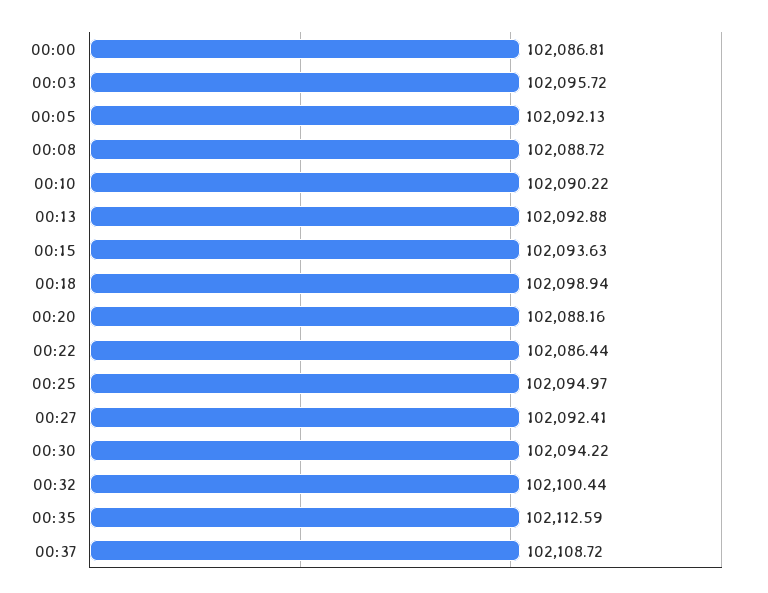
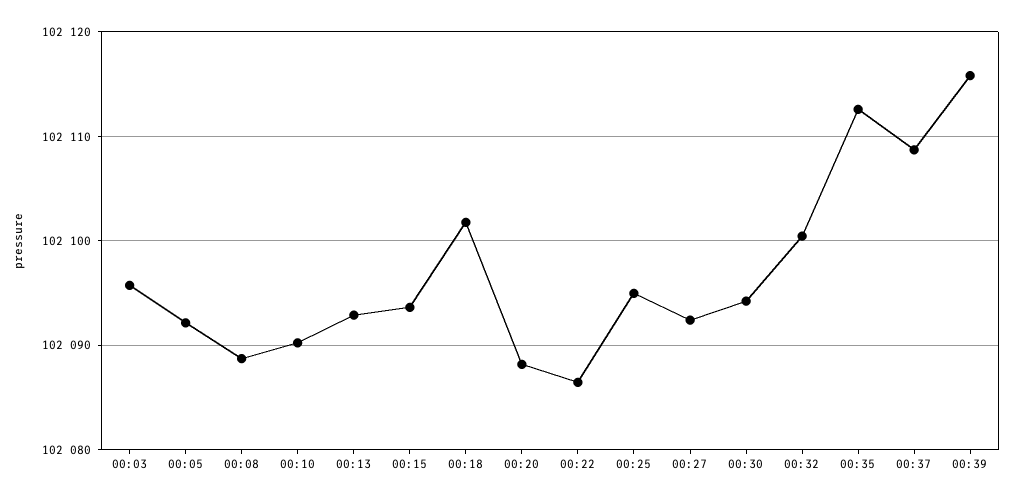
00:00: 102086.81 -> none
00:18: 102098.94 -> 102102
00:39: none -> 102116

